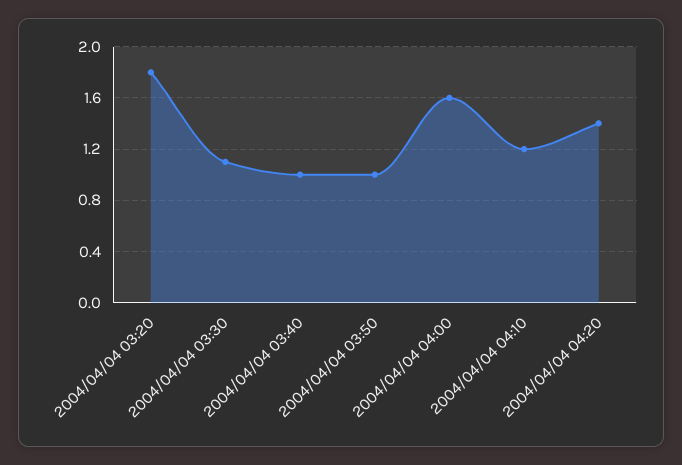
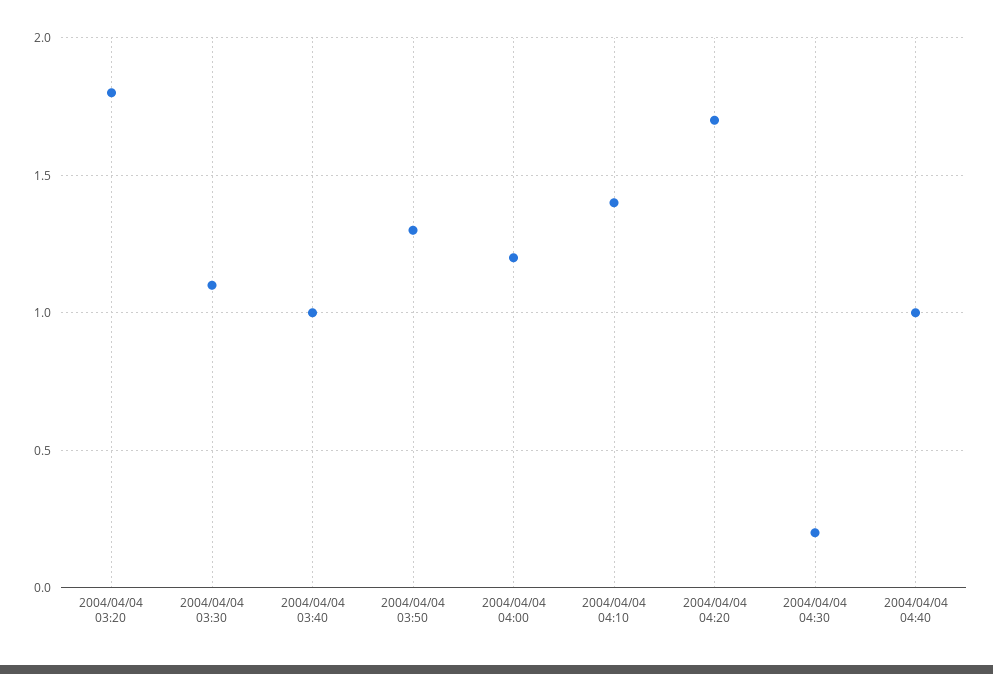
2004/04/04 03:50: 1 -> 1.3
2004/04/04 04:00: 1.6 -> 1.2
2004/04/04 04:10: 1.2 -> 1.4
2004/04/04 04:20: 1.4 -> 1.7
2004/04/04 04:30: none -> 0.2
2004/04/04 04:40: none -> 1

